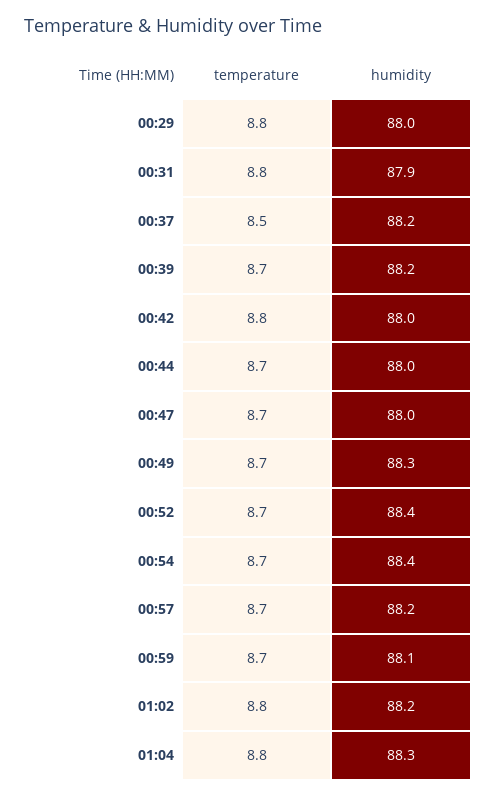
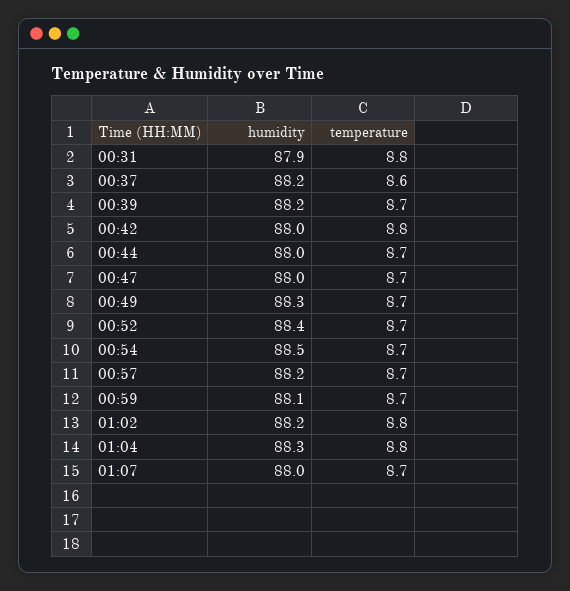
temperature, 00:29: 8.8 -> none
humidity, 00:29: 88 -> none
temperature, 00:37: 8.5 -> 8.6
humidity, 00:54: 88.4 -> 88.5
humidity, 01:07: none -> 88
temperature, 01:07: none -> 8.7

